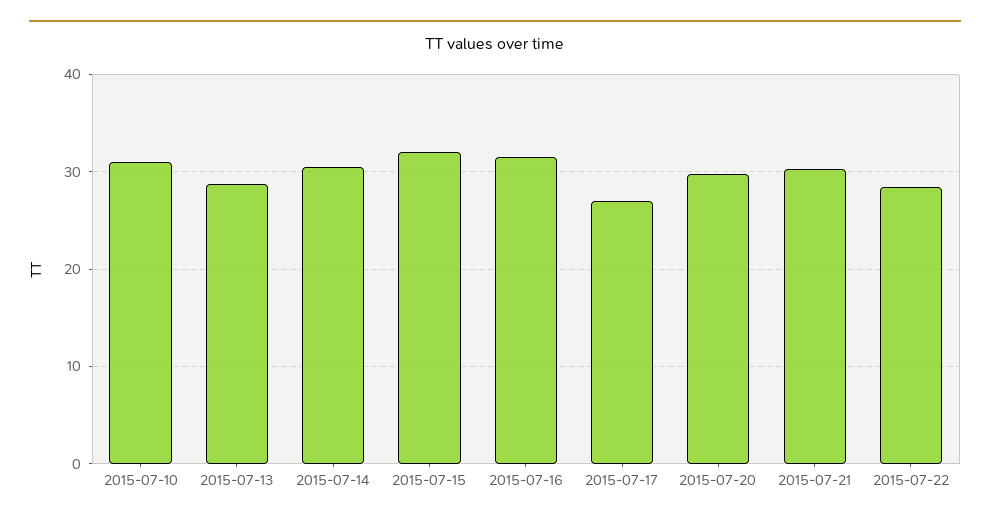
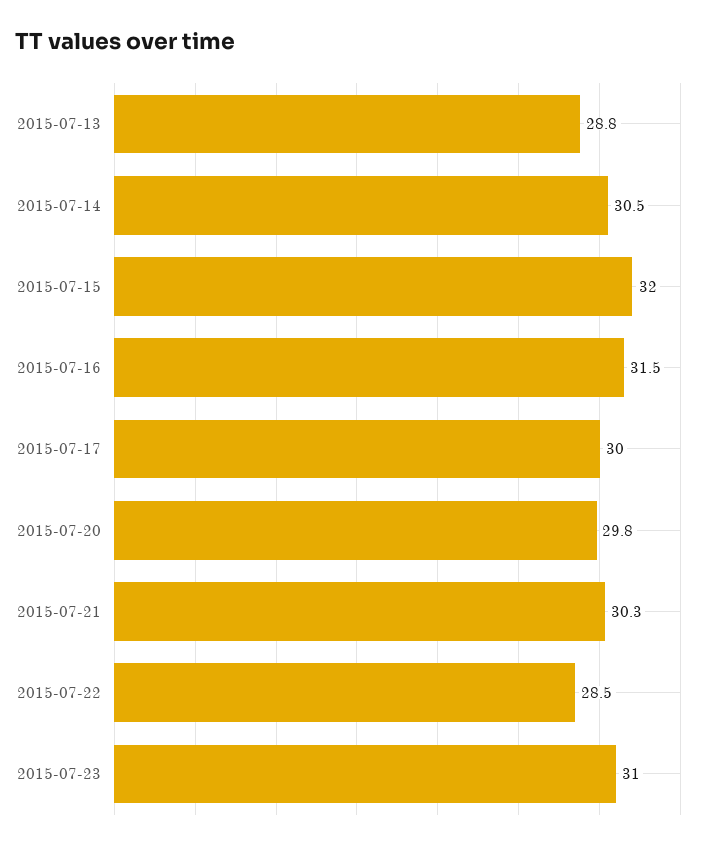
2015-07-10: 31 -> none
2015-07-17: 27 -> 30
2015-07-23: none -> 31

